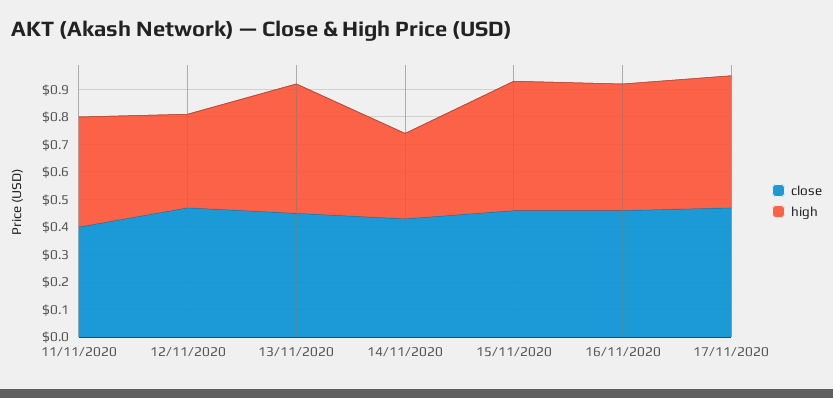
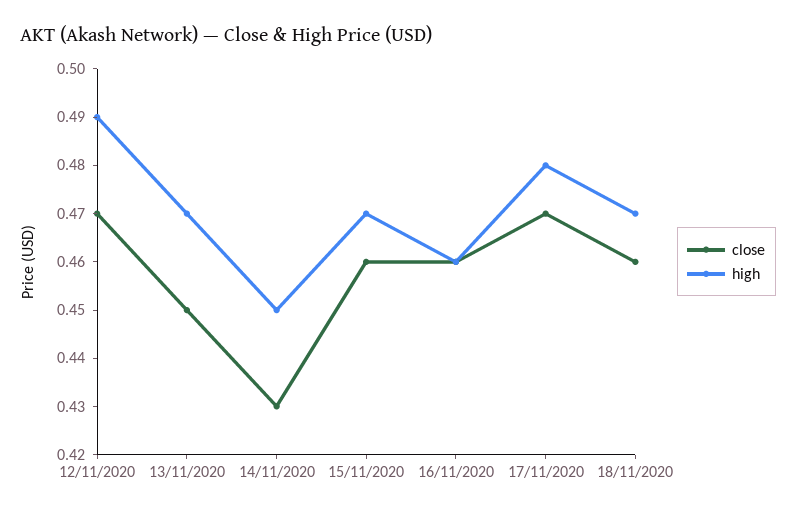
close, 11/11/2020: 0.4 -> none
high, 11/11/2020: 0.4 -> none
high, 12/11/2020: 0.35 -> 0.49
high, 14/11/2020: 0.3 -> 0.45
close, 18/11/2020: none -> 0.46
high, 18/11/2020: none -> 0.47

